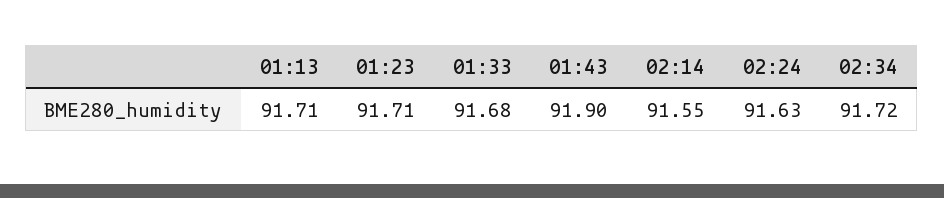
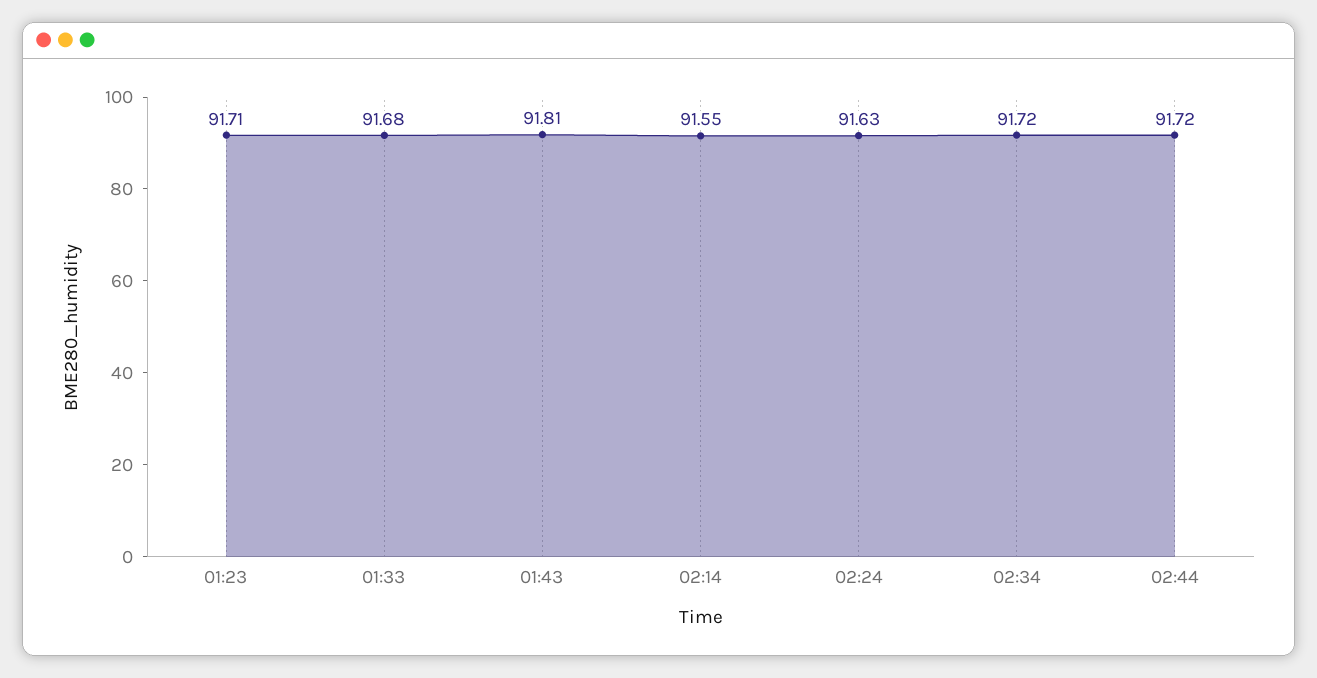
01:13: 91.71 -> none
01:43: 91.9 -> 91.81
02:44: none -> 91.72

